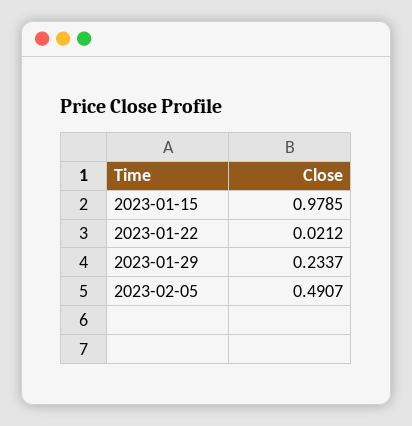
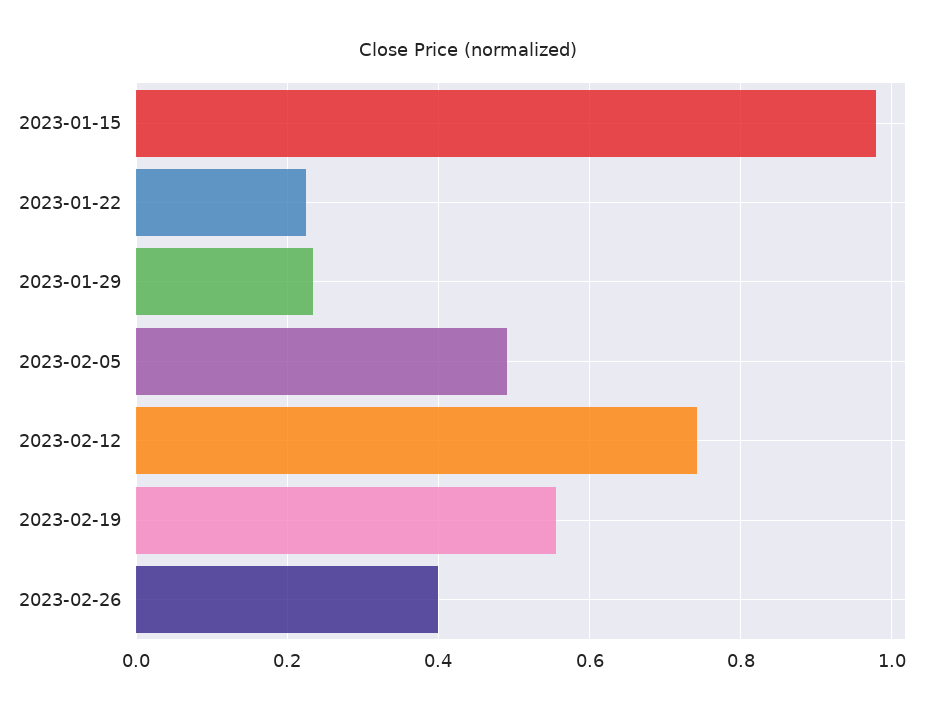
2023-01-22: 0.0212 -> 0.22
2023-02-12: none -> 0.74
2023-02-19: none -> 0.56
2023-02-26: none -> 0.4

